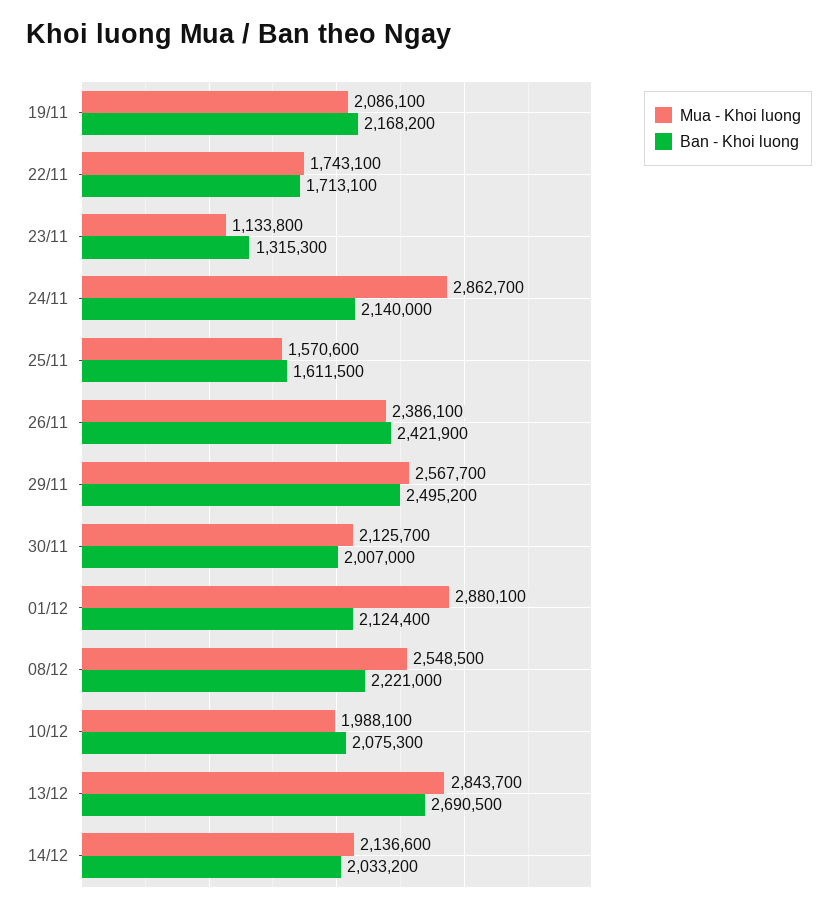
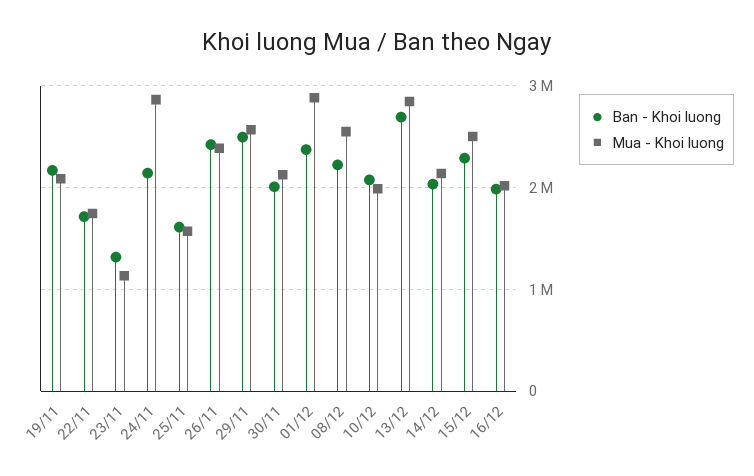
Ban - Khoi luong, 01/12: 2124400 -> 2400000
Ban - Khoi luong, 15/12: none -> 2300000
Mua - Khoi luong, 15/12: none -> 2500000
Ban - Khoi luong, 16/12: none -> 2000000
Mua - Khoi luong, 16/12: none -> 2000000

